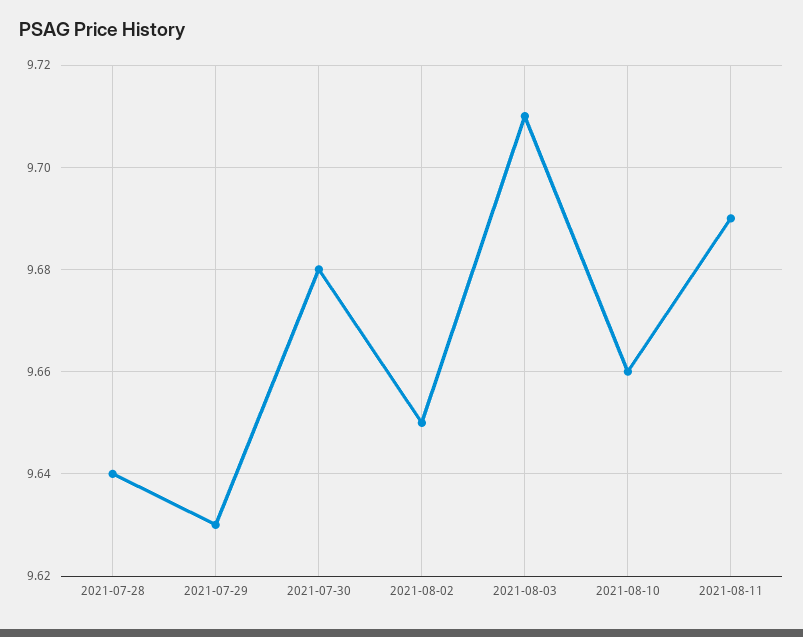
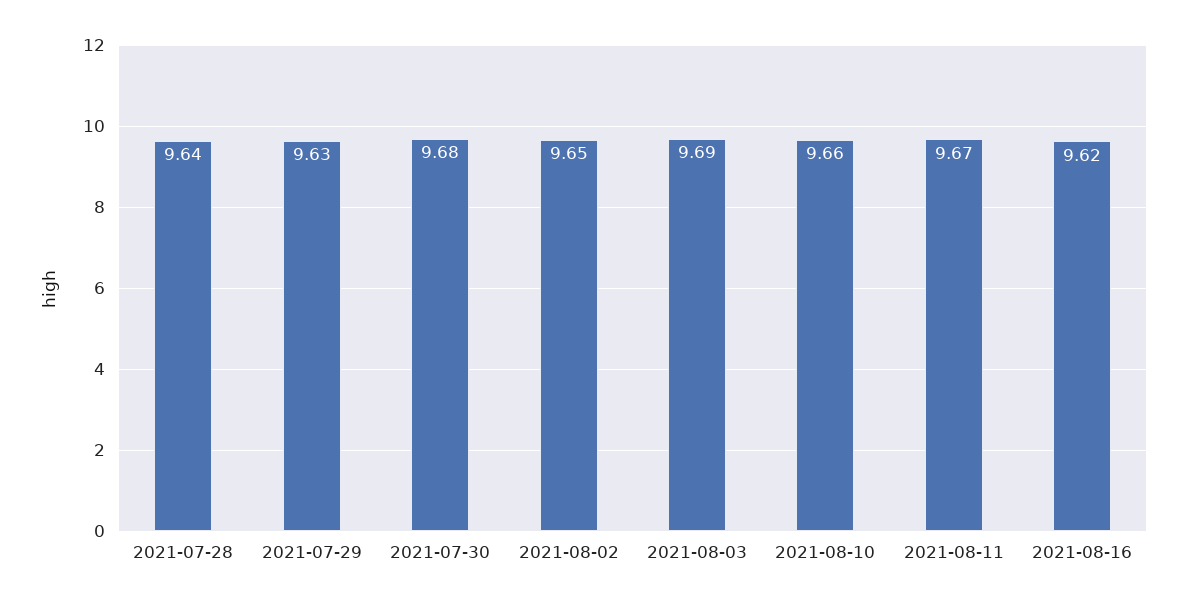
2021-08-03: 9.71 -> 9.69
2021-08-11: 9.69 -> 9.67
2021-08-16: none -> 9.62

